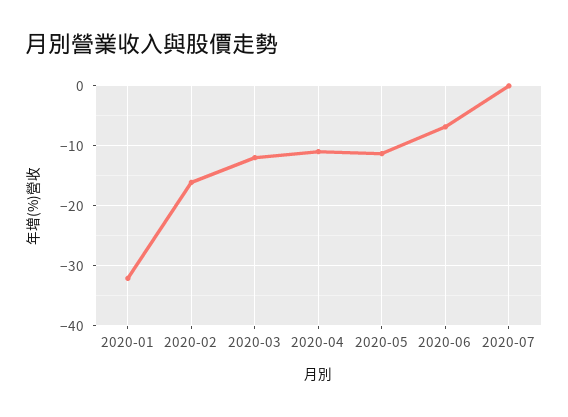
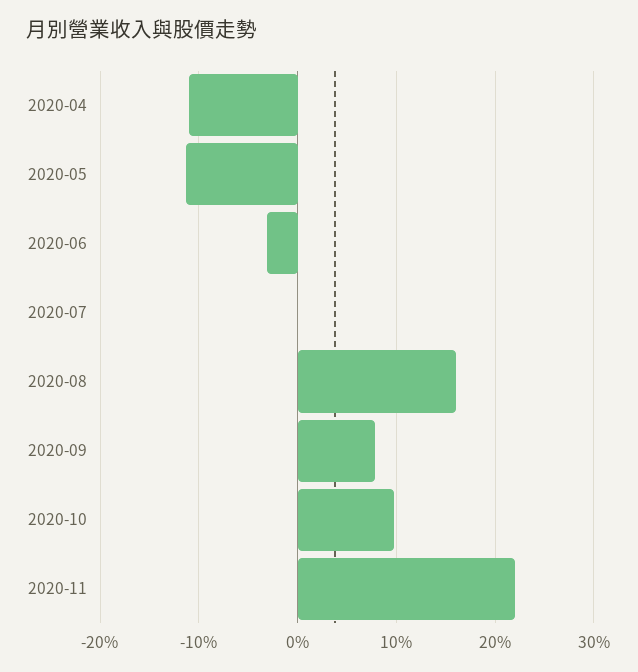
2020-01: -32 -> none
2020-02: -16 -> none
2020-03: -12 -> none
2020-06: -7 -> -3
2020-08: none -> 16
2020-09: none -> 8
2020-10: none -> 10
2020-11: none -> 22

